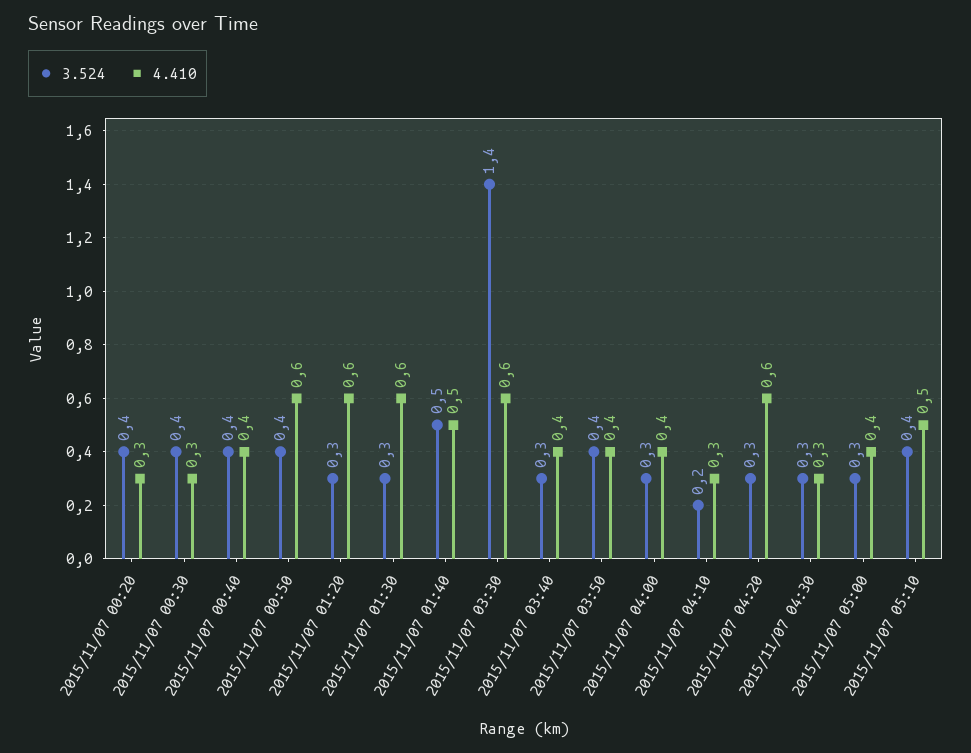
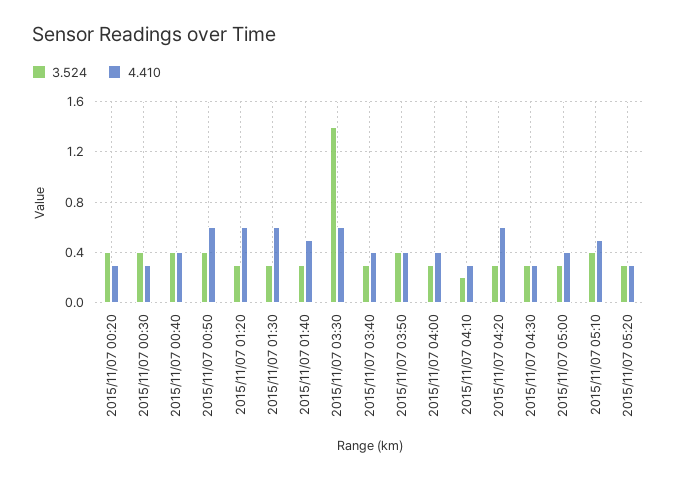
3.524, 2015/11/07 01:40: 0.5 -> 0.3
3.524, 2015/11/07 05:20: none -> 0.3
4.410, 2015/11/07 05:20: none -> 0.3

